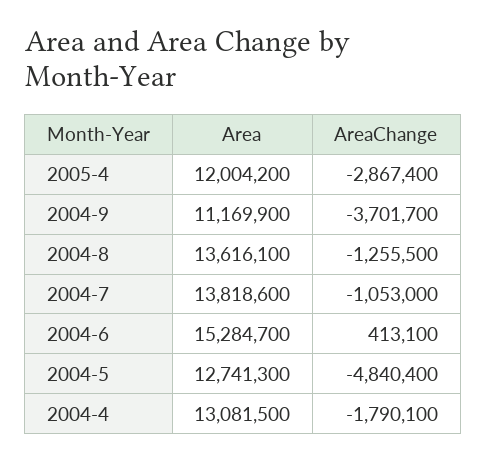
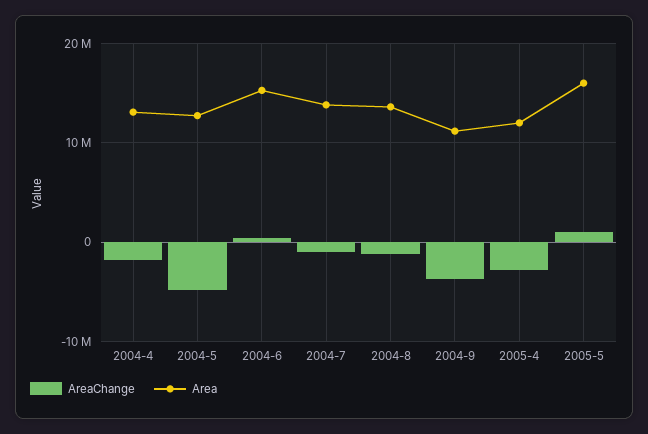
AreaChange, 2005-5: none -> 1000000
Area, 2005-5: none -> 16000000

